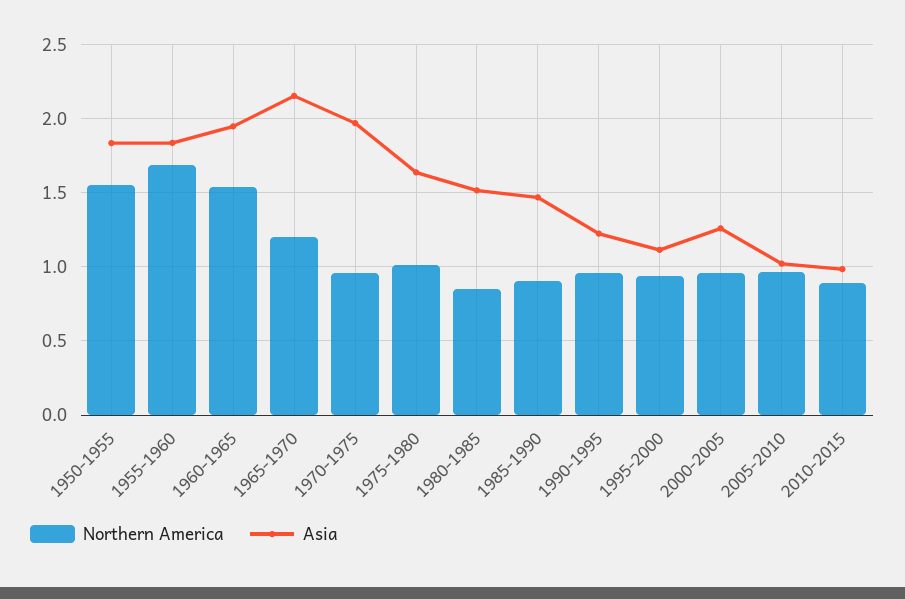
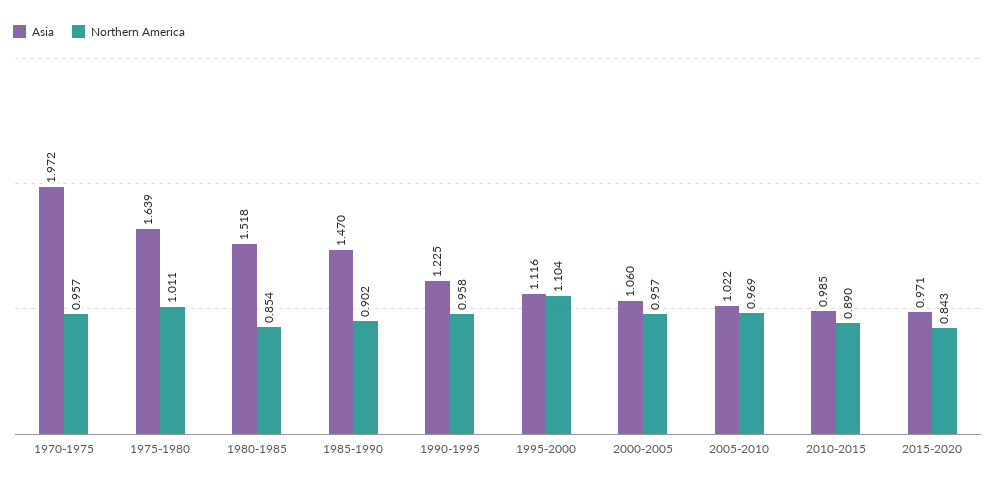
Northern America, 1950-1955: 1.55 -> none
Asia, 1950-1955: 1.85 -> none
Northern America, 1955-1960: 1.7 -> none
Asia, 1955-1960: 1.85 -> none
Northern America, 1960-1965: 1.55 -> none
Asia, 1960-1965: 1.95 -> none
Northern America, 1965-1970: 1.2 -> none
Asia, 1965-1970: 2.15 -> none
Northern America, 1995-2000: 0.95 -> 1.104
Asia, 2000-2005: 1.25 -> 1.06
Asia, 2015-2020: none -> 0.971
Northern America, 2015-2020: none -> 0.843

